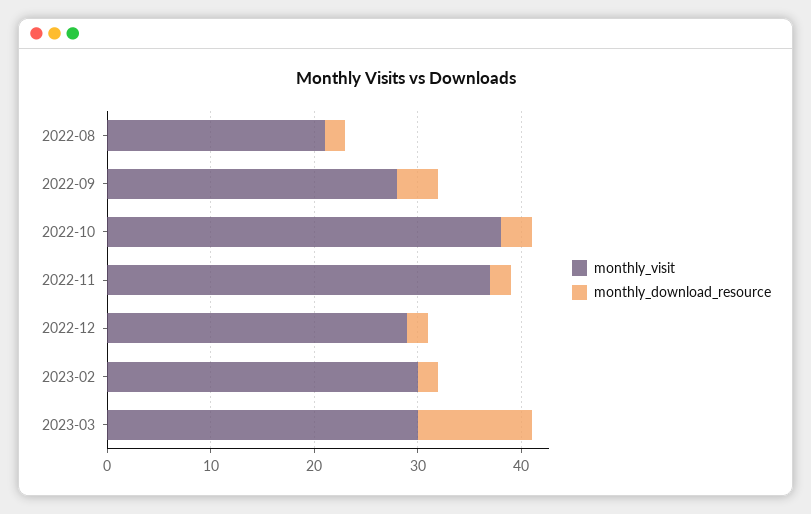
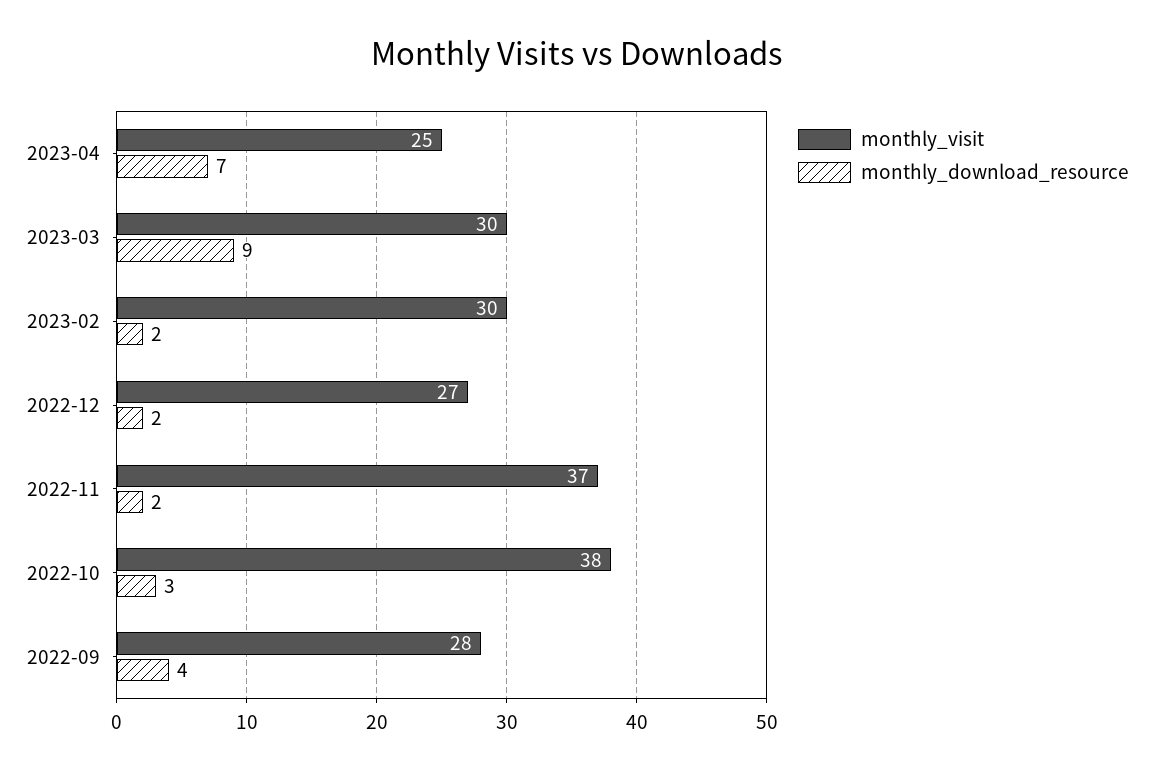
monthly_visit, 2022-08: 21 -> none
monthly_download_resource, 2022-08: 2 -> none
monthly_visit, 2022-12: 29 -> 27
monthly_download_resource, 2023-03: 11 -> 9
monthly_visit, 2023-04: none -> 25
monthly_download_resource, 2023-04: none -> 7

